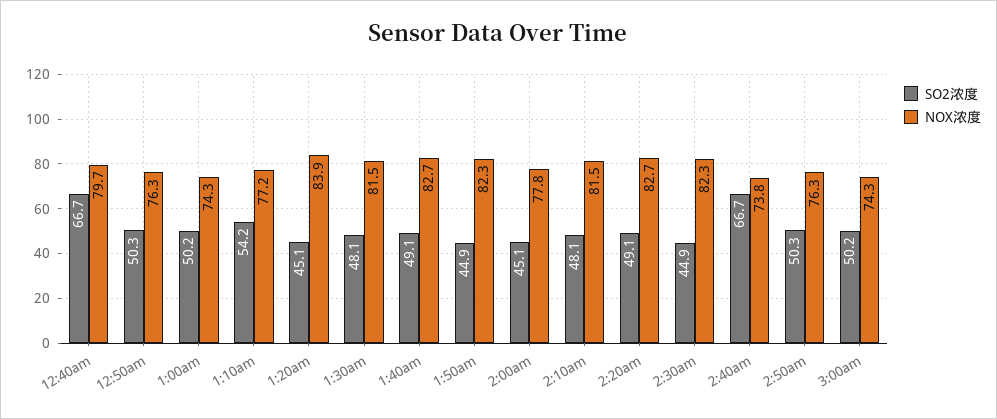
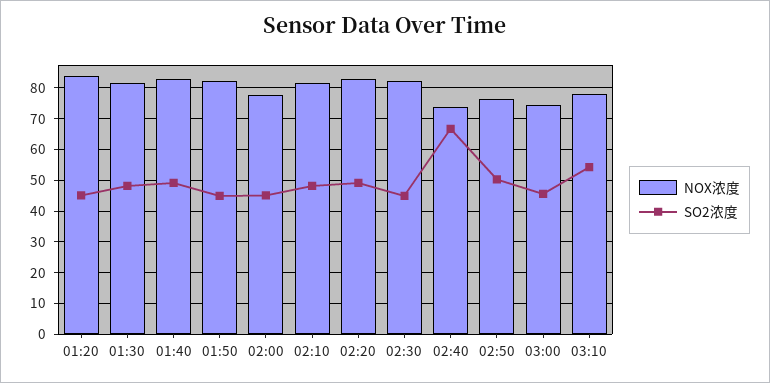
SO2浓度, 12:40am: 66.7 -> none
NOX浓度, 12:40am: 79.7 -> none
SO2浓度, 12:50am: 50.3 -> none
NOX浓度, 12:50am: 76.3 -> none
SO2浓度, 1:00am: 50.2 -> none
NOX浓度, 1:00am: 74.3 -> none
SO2浓度, 1:10am: 54.2 -> none
NOX浓度, 1:10am: 77.2 -> none
SO2浓度, 3:00am: 50.2 -> 46
NOX浓度, 03:10: none -> 78
SO2浓度, 03:10: none -> 54

